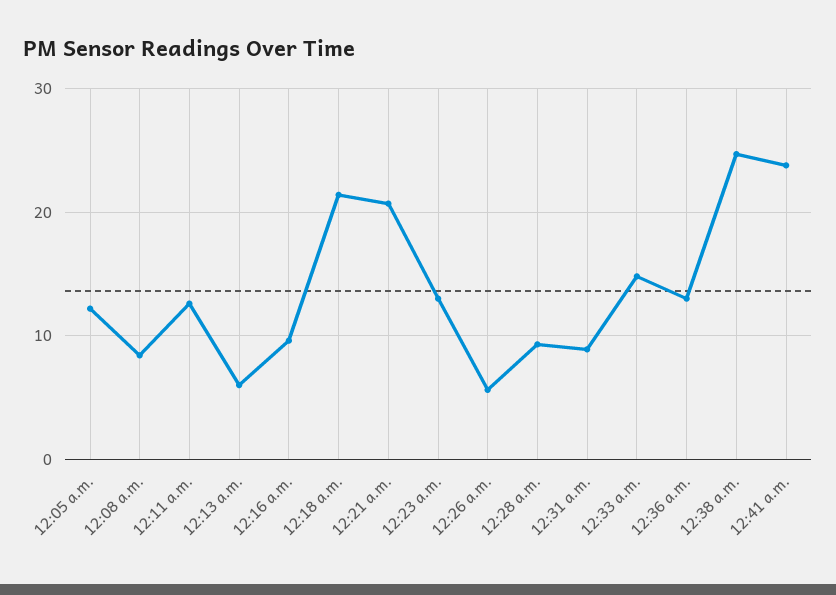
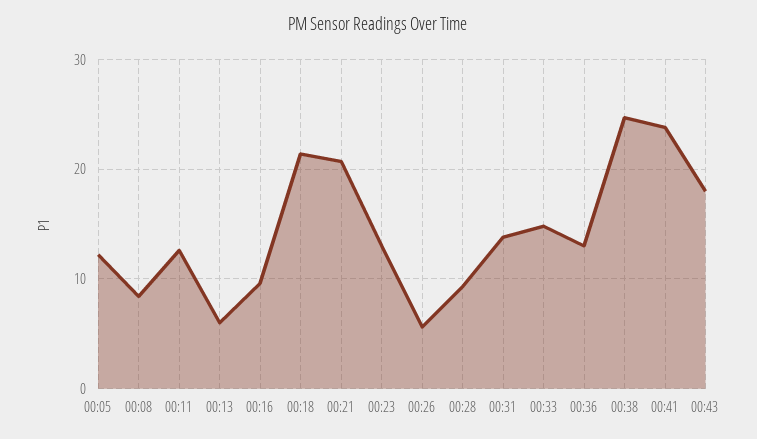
12:31 a.m.: 9 -> 14
00:43: none -> 18

